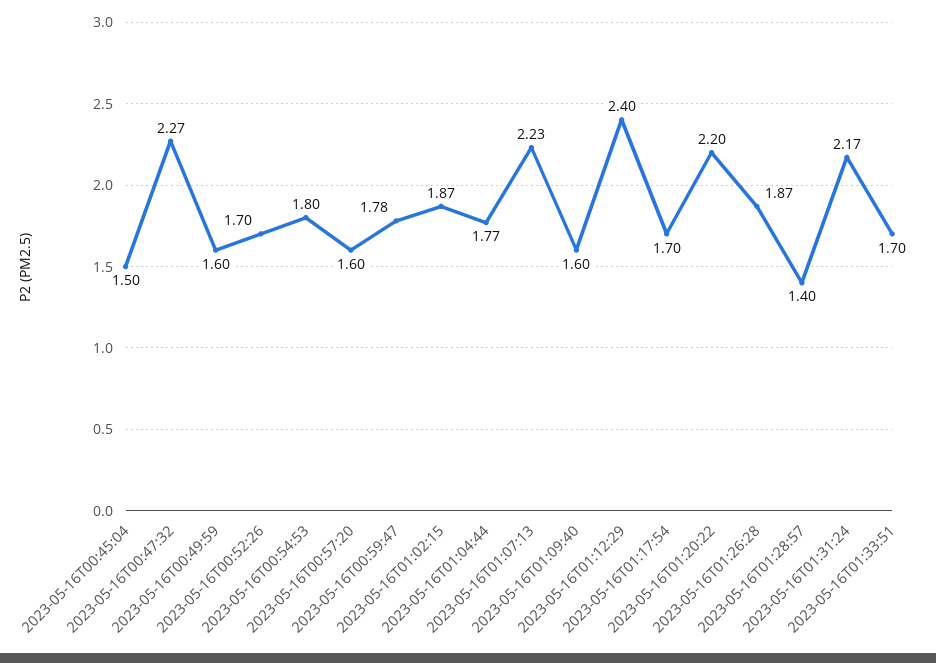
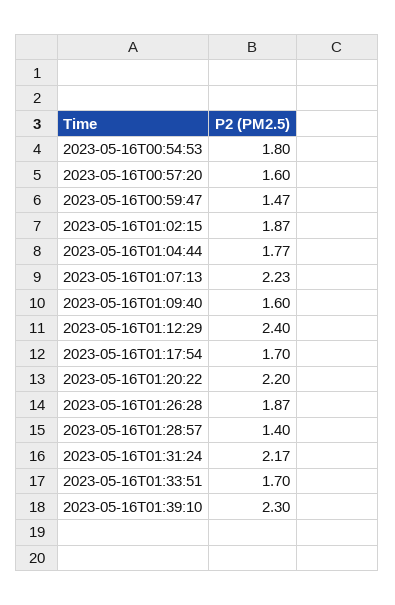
2023-05-16T00:45:04: 1.5 -> none
2023-05-16T00:47:32: 2.27 -> none
2023-05-16T00:49:59: 1.6 -> none
2023-05-16T00:52:26: 1.7 -> none
2023-05-16T00:59:47: 1.78 -> 1.47
2023-05-16T01:39:10: none -> 2.3

